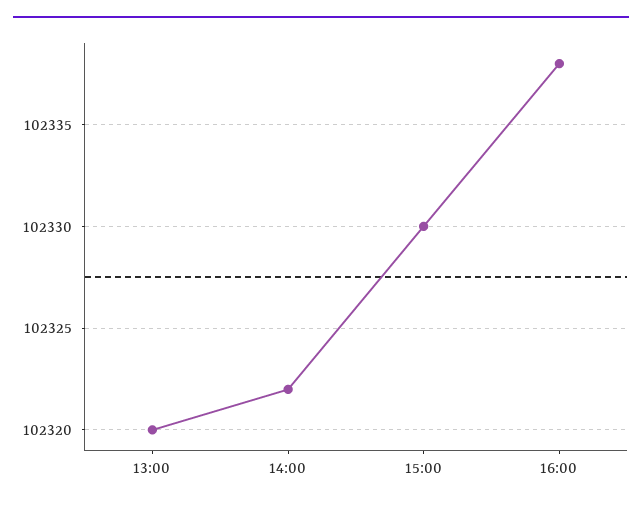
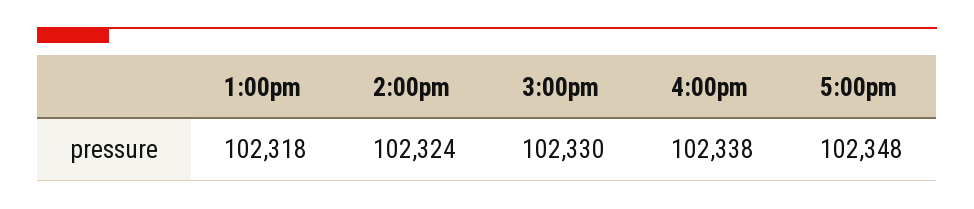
13:00: 102320 -> 102318
14:00: 102322 -> 102324
5:00pm: none -> 102348

